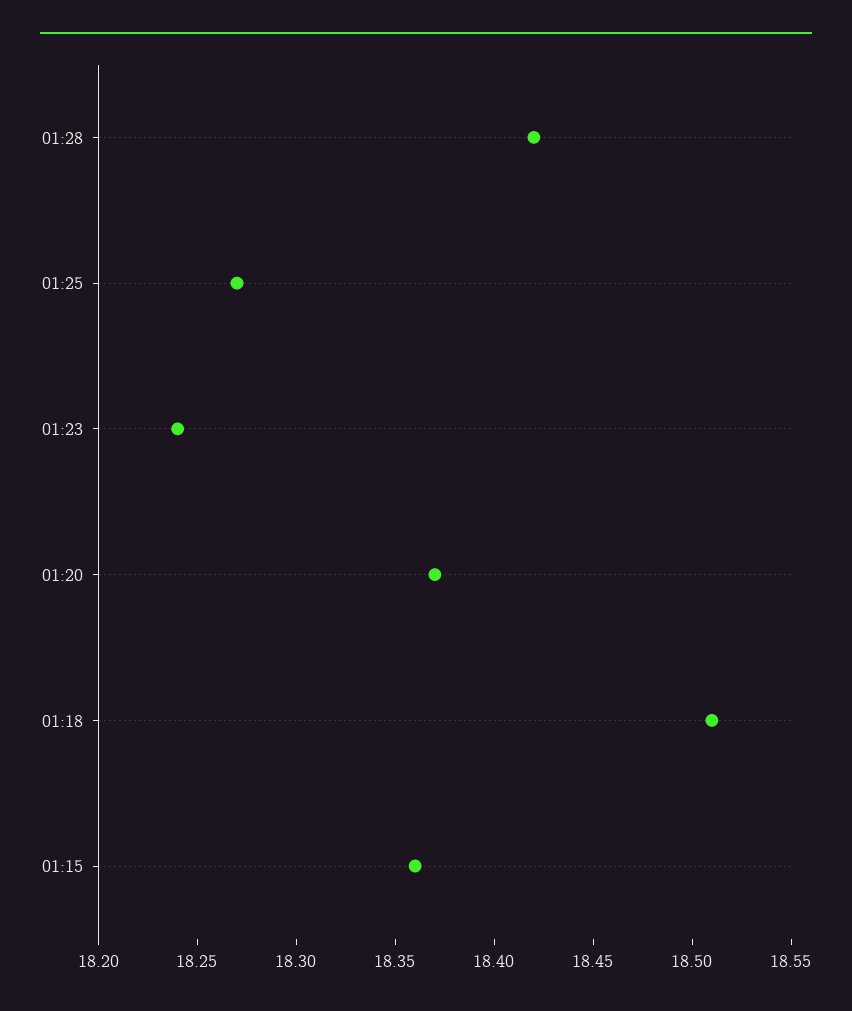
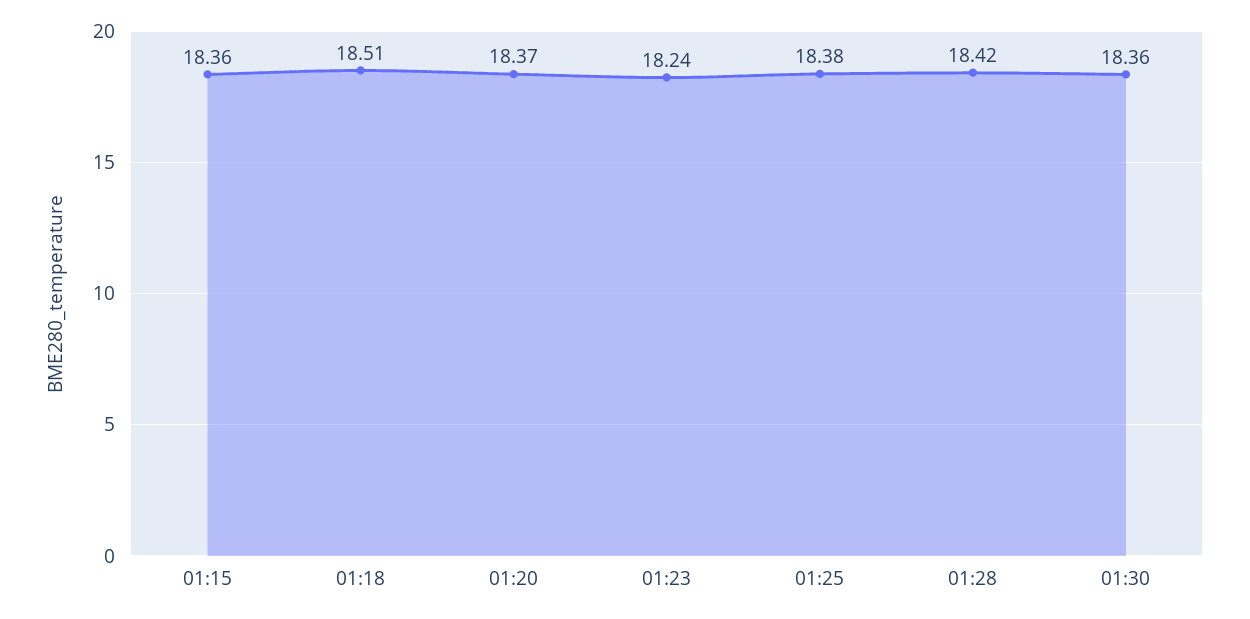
01:25: 18.27 -> 18.38
01:30: none -> 18.36

